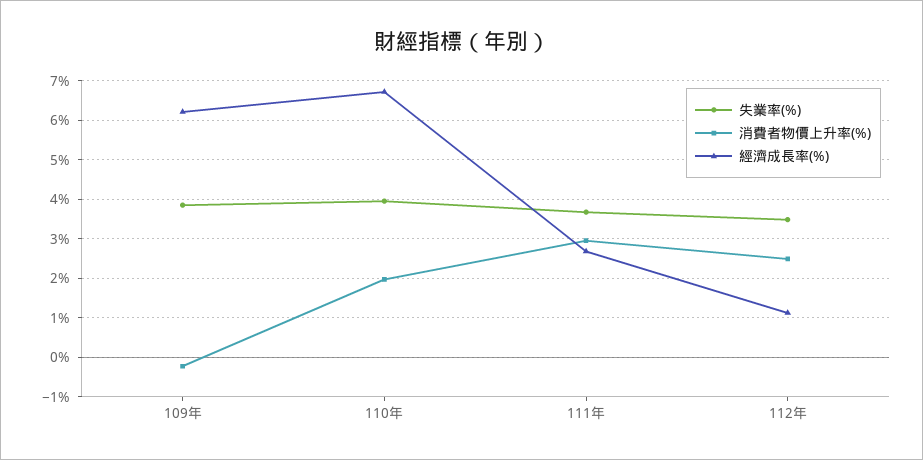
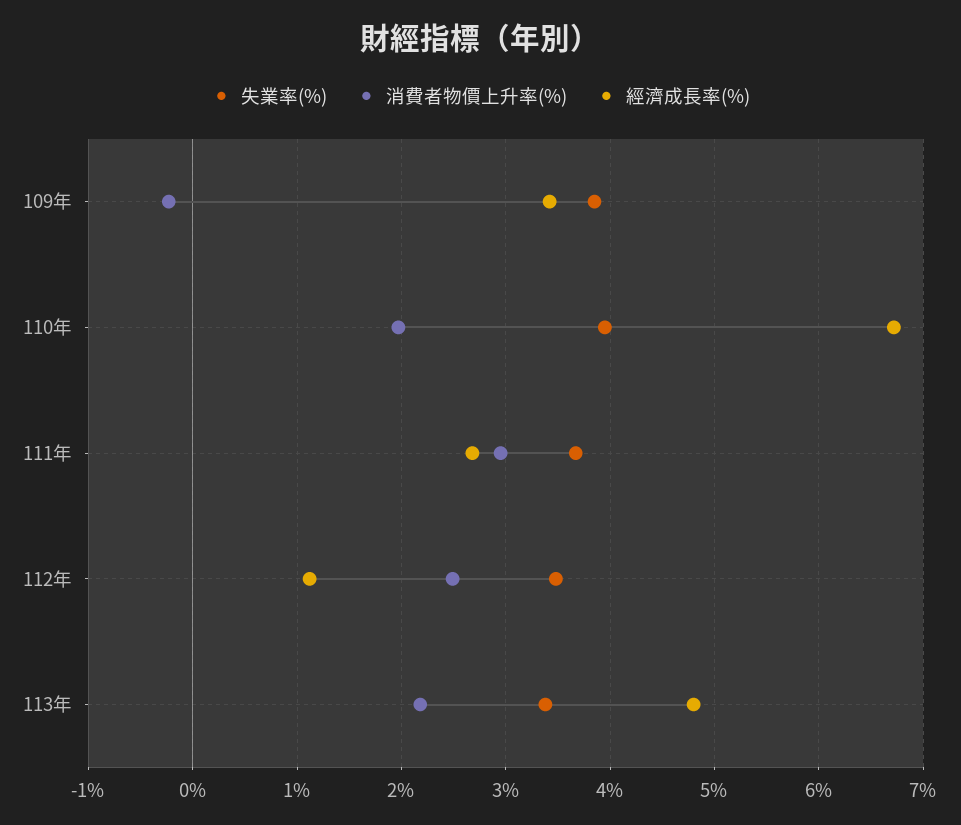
經濟成長率(%), 109年: 6.2 -> 3.4
失業率(%), 113年: none -> 3.4
消費者物價上升率(%), 113年: none -> 2.2
經濟成長率(%), 113年: none -> 4.8

